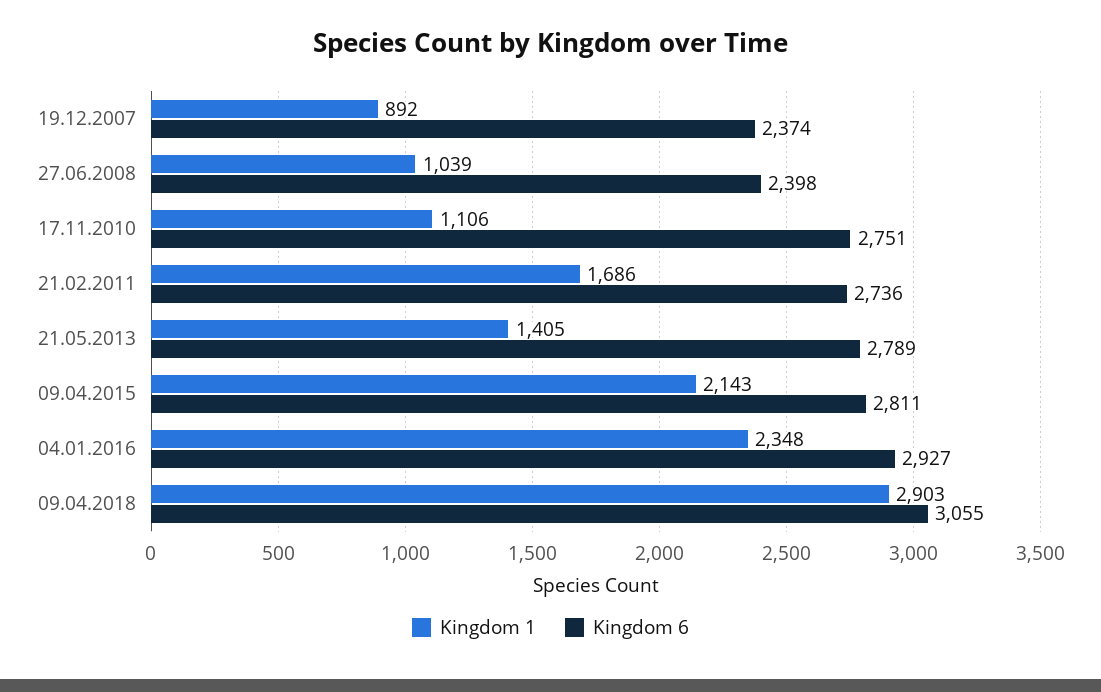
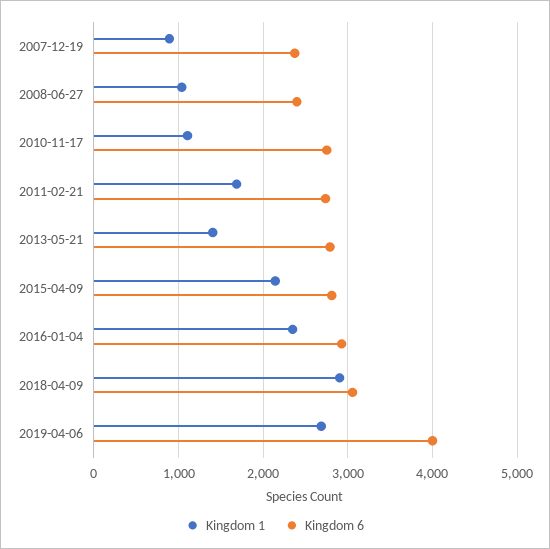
Kingdom 1, 2019-04-06: none -> 2700
Kingdom 6, 2019-04-06: none -> 4000

